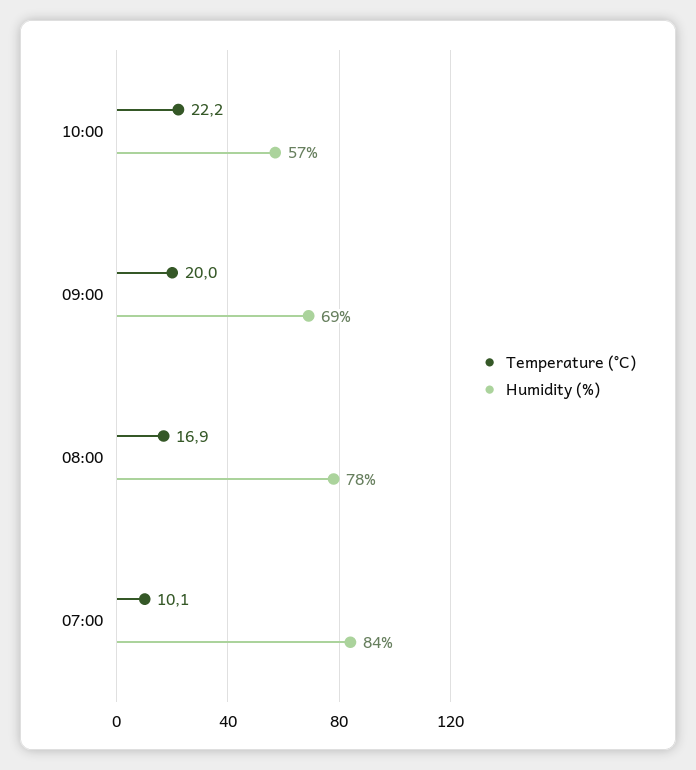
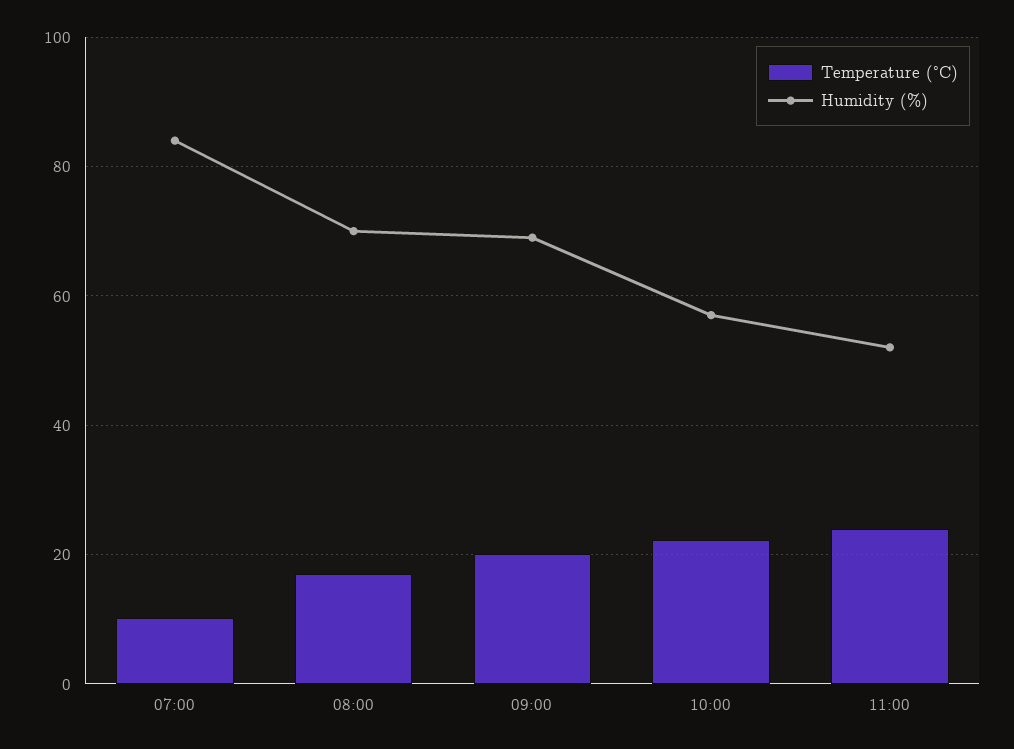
Humidity (%), 08:00: 78 -> 70
Temperature (°C), 11:00: none -> 24
Humidity (%), 11:00: none -> 52

